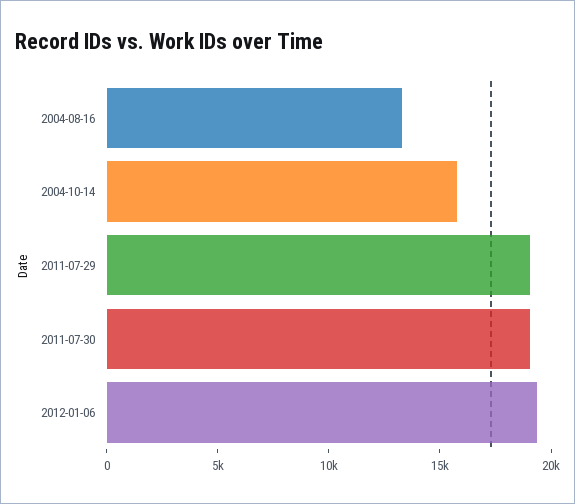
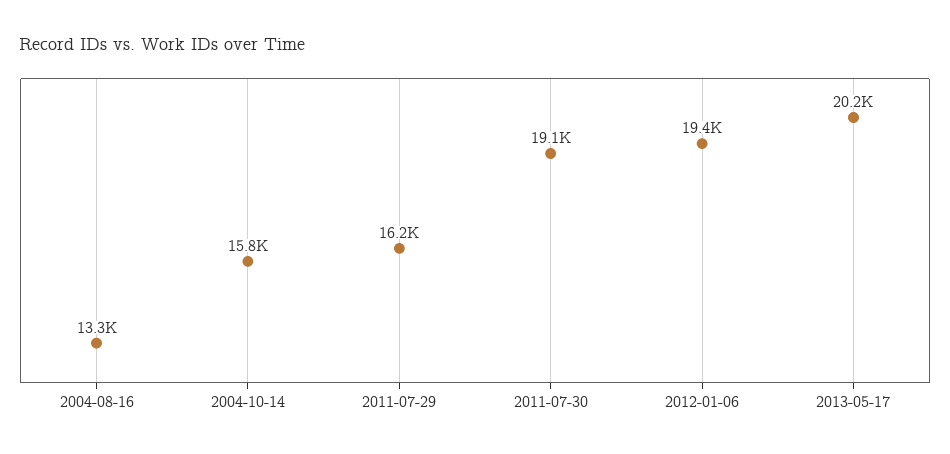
2011-07-29: 19000 -> 16200
2013-05-17: none -> 20200

